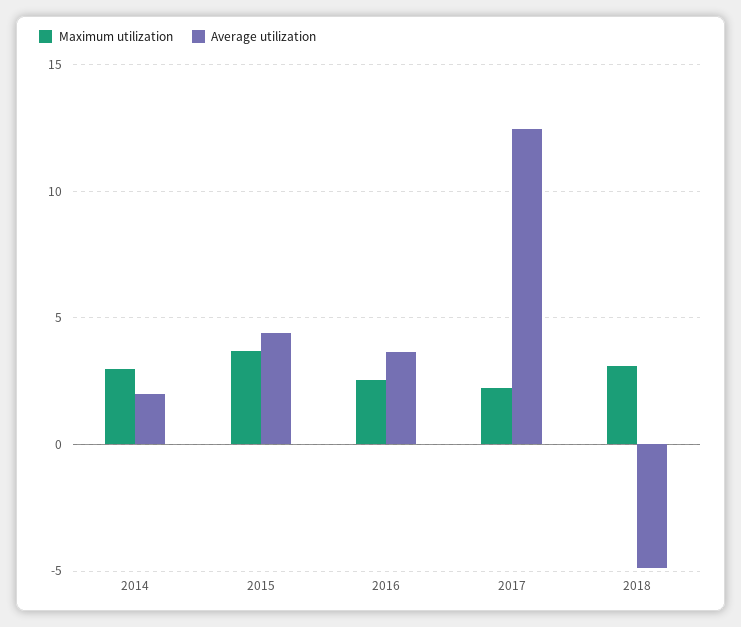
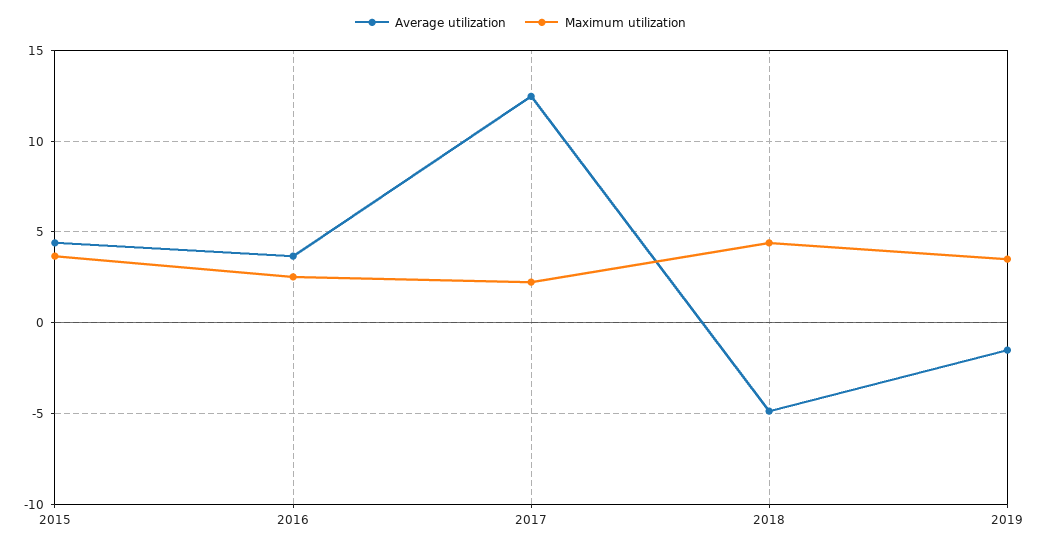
Maximum utilization, 2014: 3 -> none
Average utilization, 2014: 2 -> none
Maximum utilization, 2018: 3 -> 4.5
Average utilization, 2019: none -> -1.5
Maximum utilization, 2019: none -> 3.5

